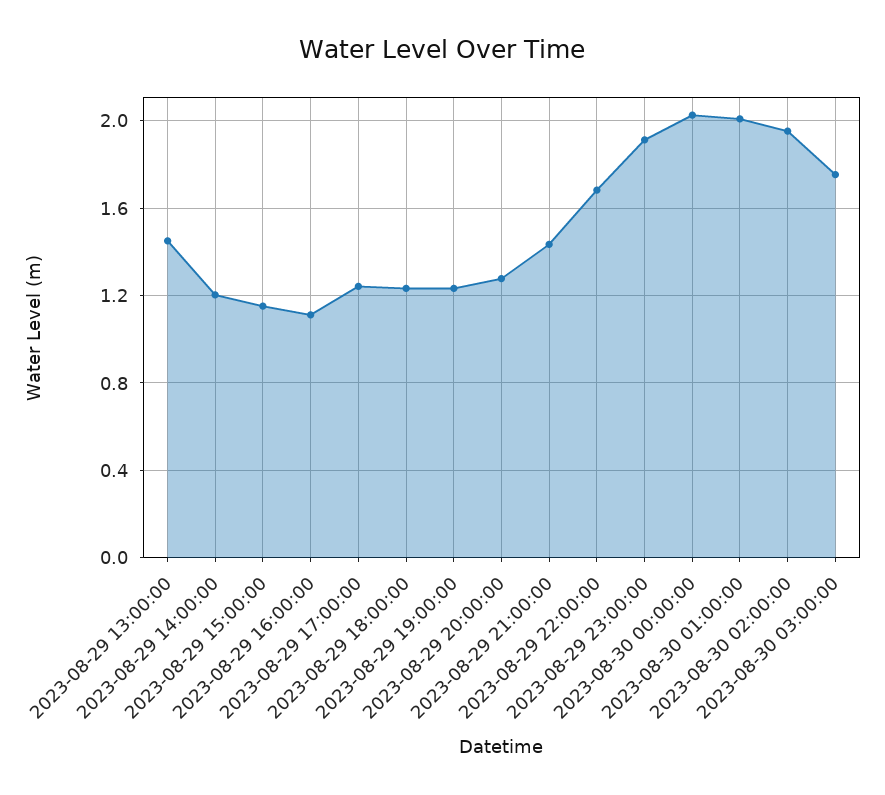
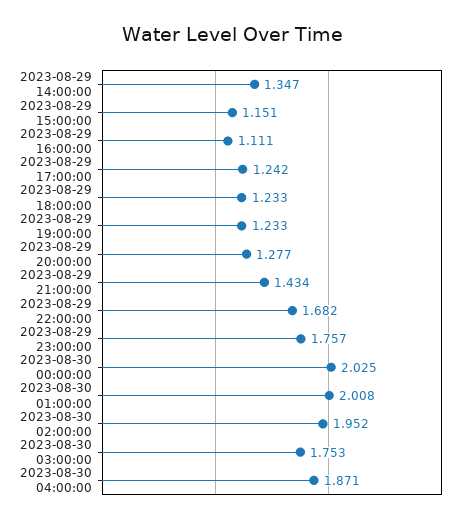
2023-08-29 13:00:00: 1.45 -> none
2023-08-29 14:00:00: 1.2 -> 1.347
2023-08-29 23:00:00: 1.9 -> 1.757
2023-08-30 04:00:00: none -> 1.871

